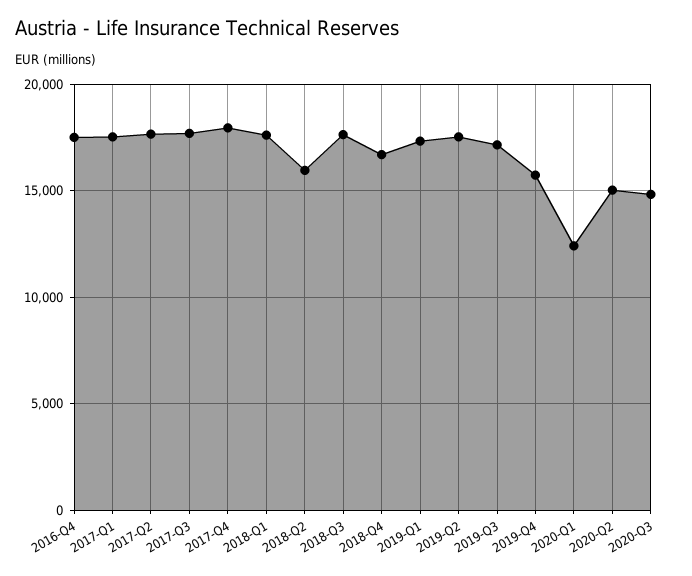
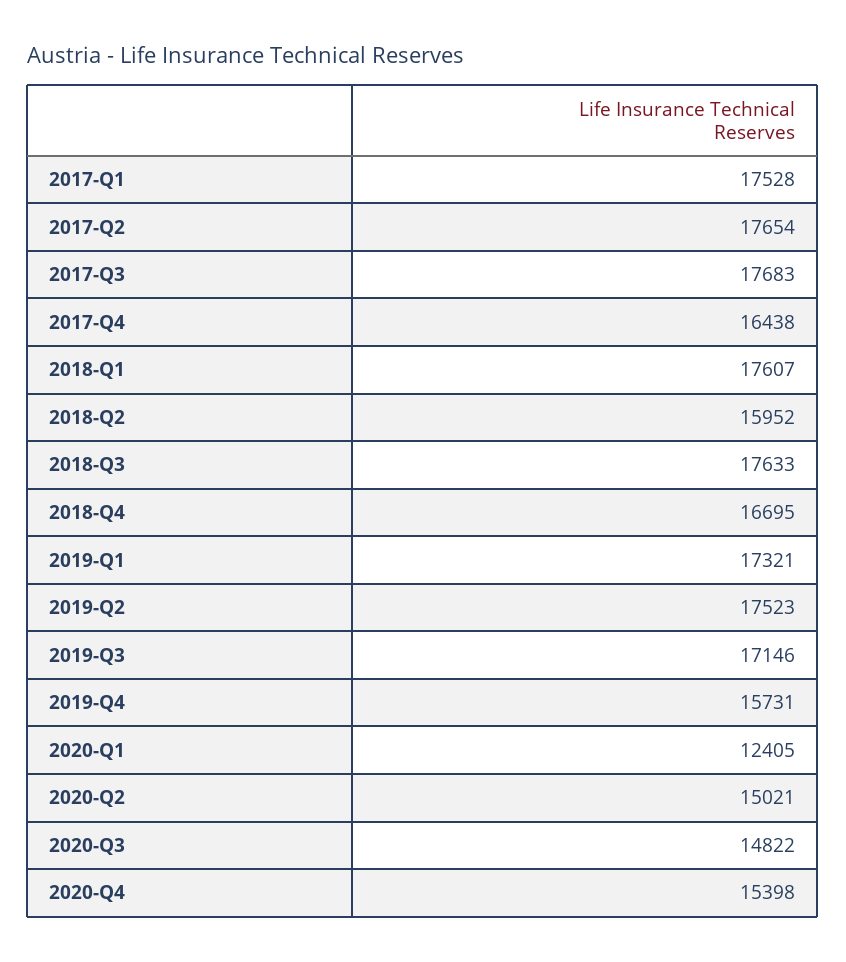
2016-Q4: 17500 -> none
2017-Q4: 18000 -> 16438
2020-Q4: none -> 15398

